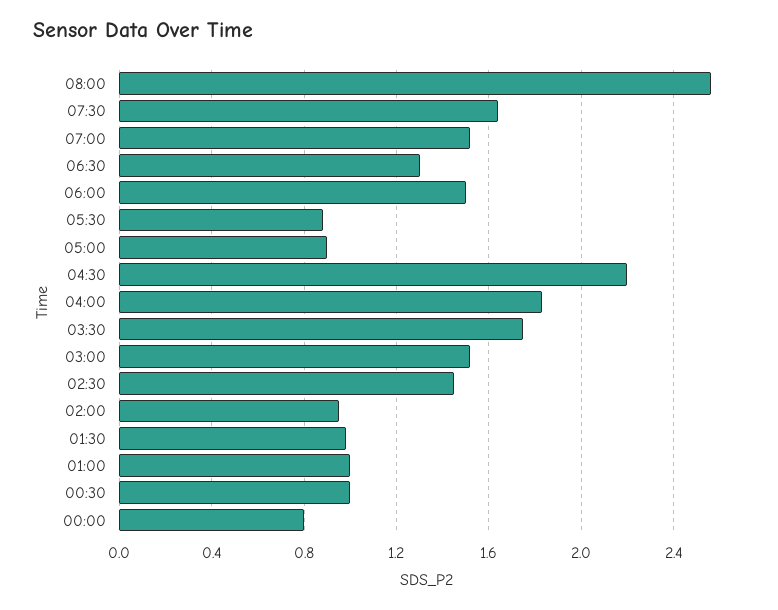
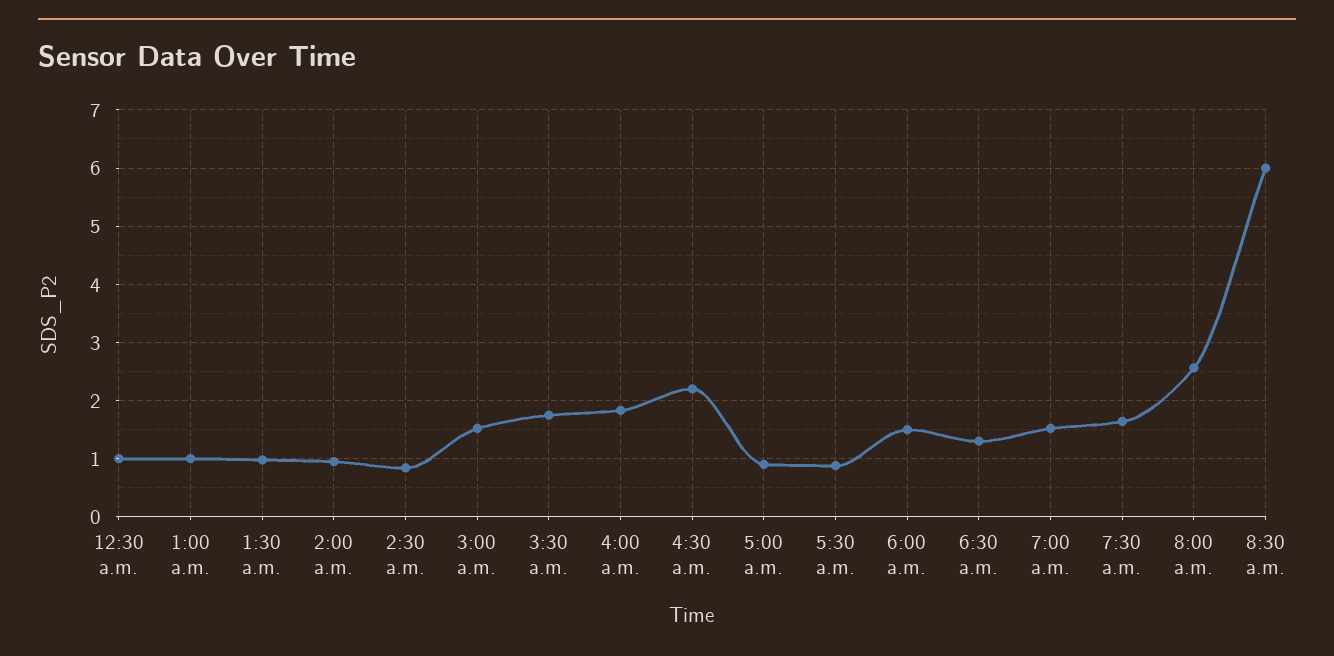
02:30: 1.45 -> 0.8
00:00: 0.8 -> none
8:30 a.m.: none -> 6

